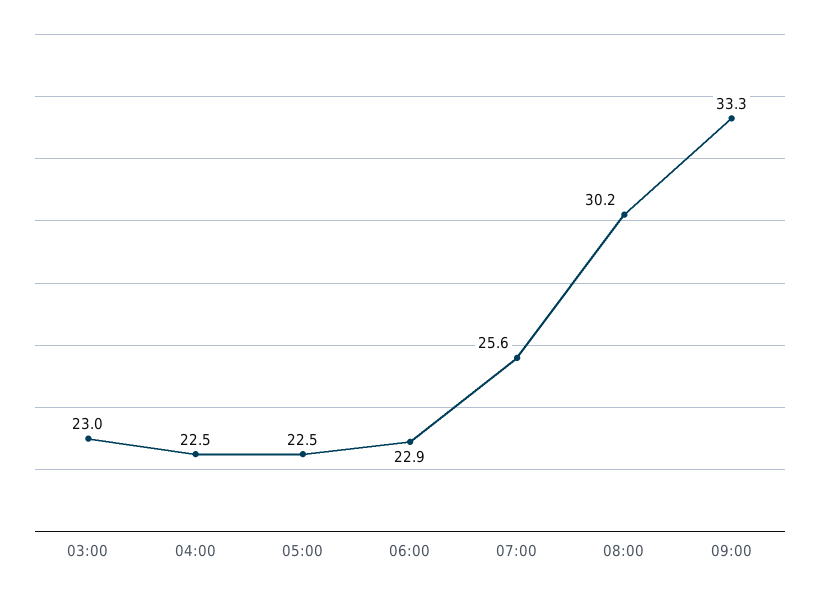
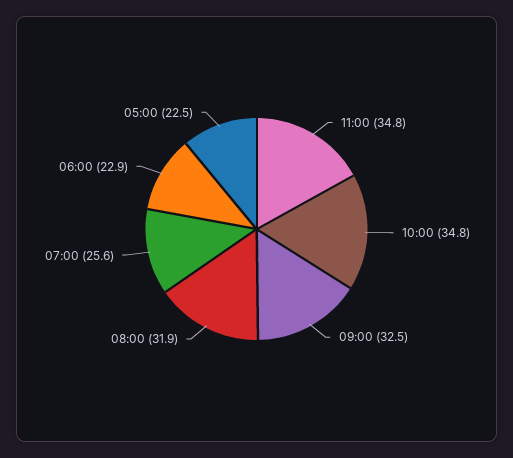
03:00: 23 -> none
04:00: 22.5 -> none
08:00: 30.2 -> 31.9
09:00: 33.3 -> 32.5
11:00: none -> 34.8
10:00: none -> 34.8

